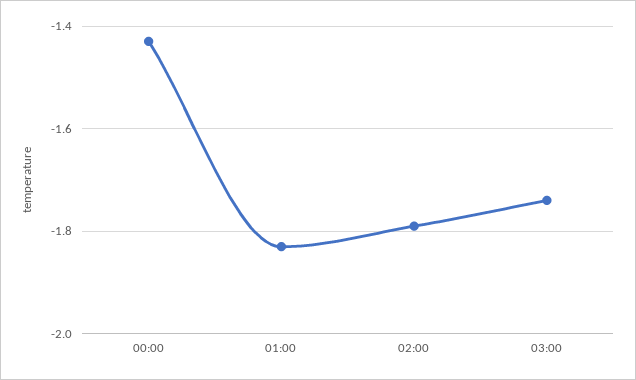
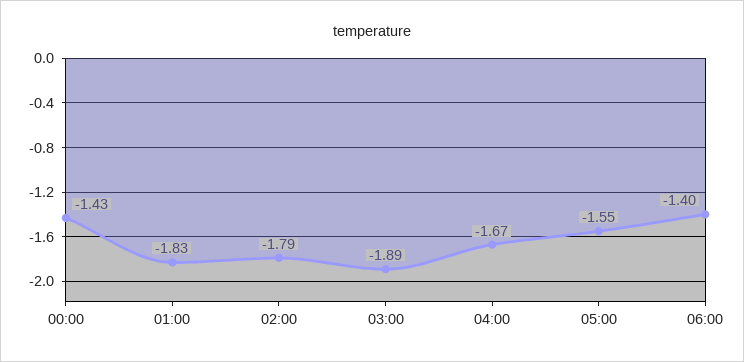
03:00: -1.75 -> -1.89
04:00: none -> -1.67
05:00: none -> -1.55
06:00: none -> -1.4

